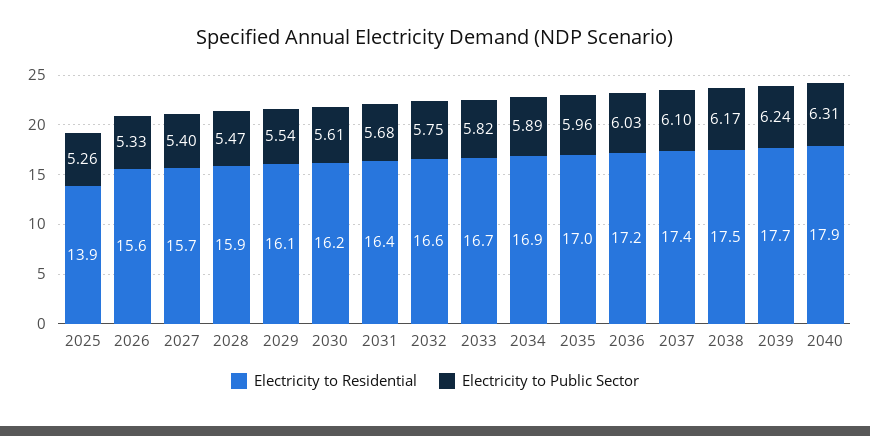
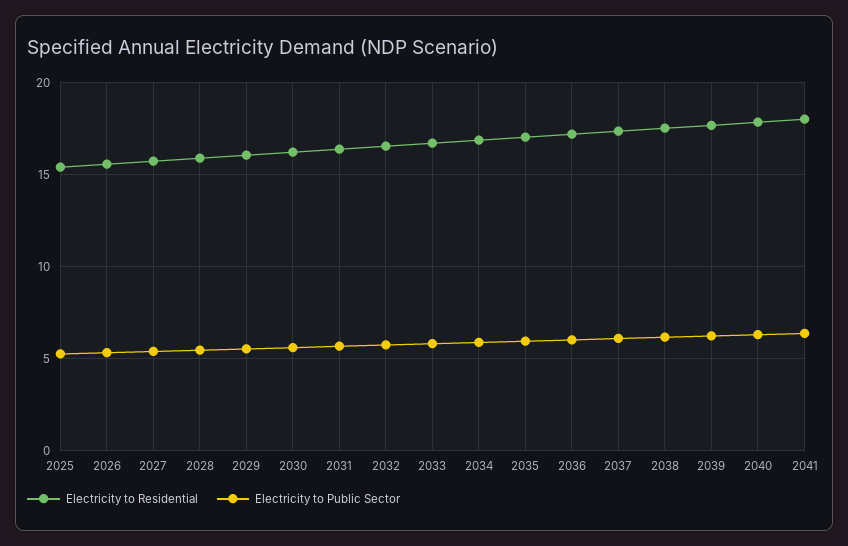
Electricity to Residential, 2025: 13.9 -> 15.5
Electricity to Residential, 2041: none -> 18
Electricity to Public Sector, 2041: none -> 6.5

